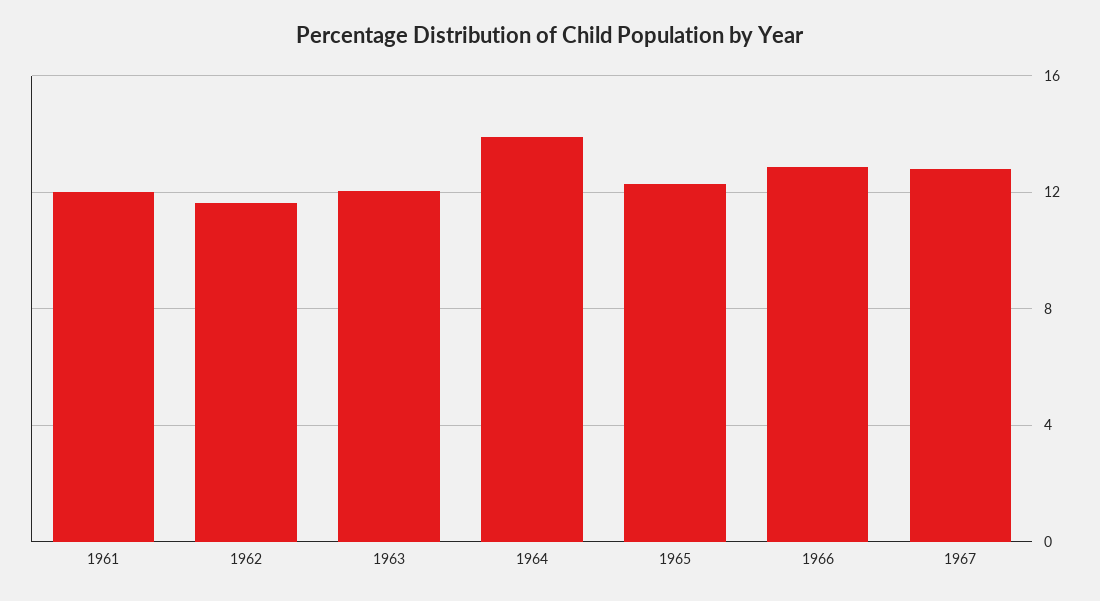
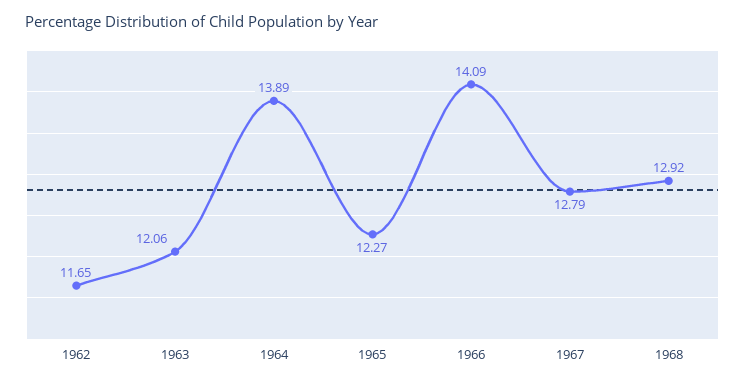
1961: 12 -> none
1966: 13 -> 14.09
1968: none -> 12.92

